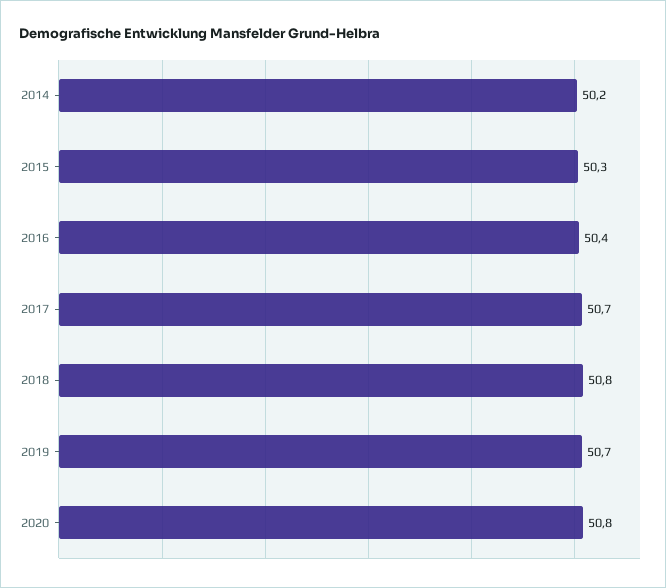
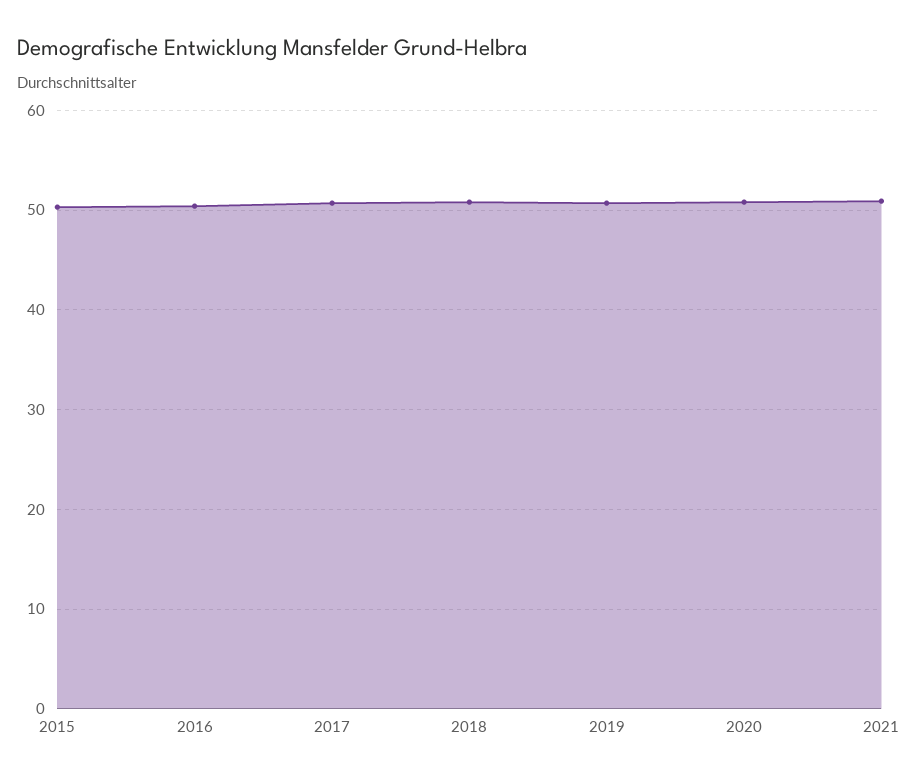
2014: 50.2 -> none
2021: none -> 51

